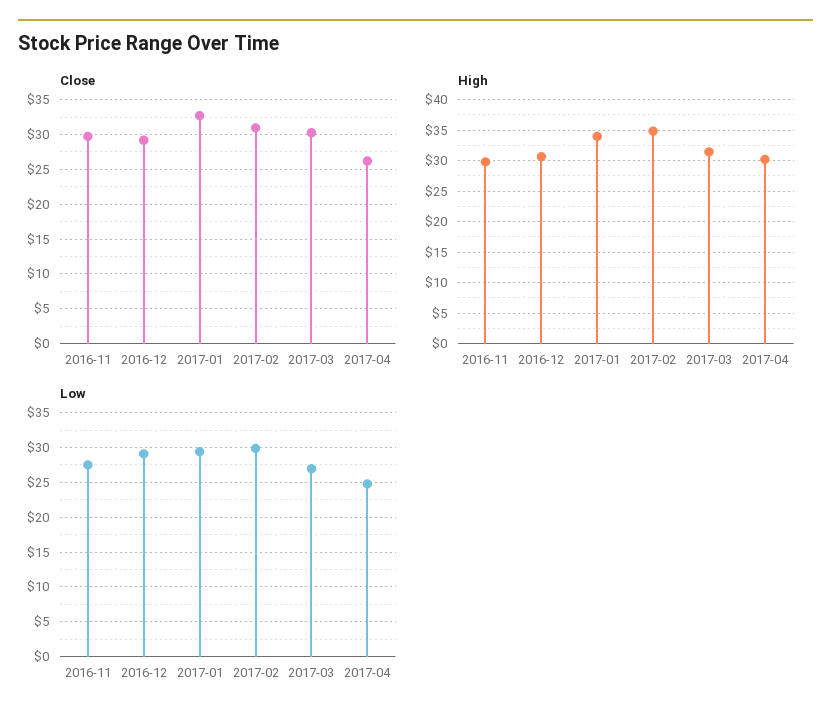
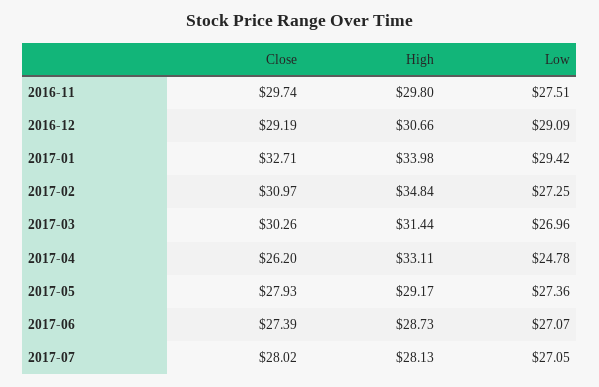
High, 2017-04: 30 -> 33.11
Low, 2017-02: 30 -> 27.25
Close, 2017-05: none -> 27.93
High, 2017-05: none -> 29.17
Low, 2017-05: none -> 27.36
Close, 2017-06: none -> 27.39
High, 2017-06: none -> 28.73
Low, 2017-06: none -> 27.07
Close, 2017-07: none -> 28.02
High, 2017-07: none -> 28.13
Low, 2017-07: none -> 27.05

